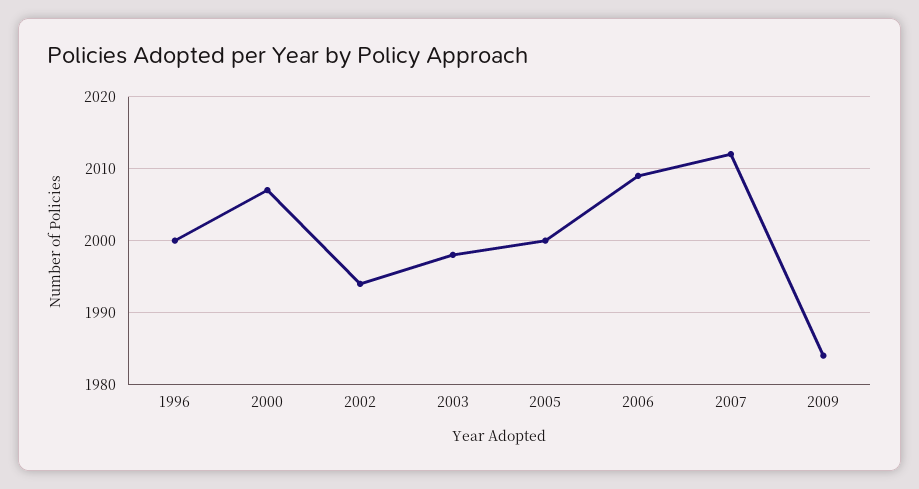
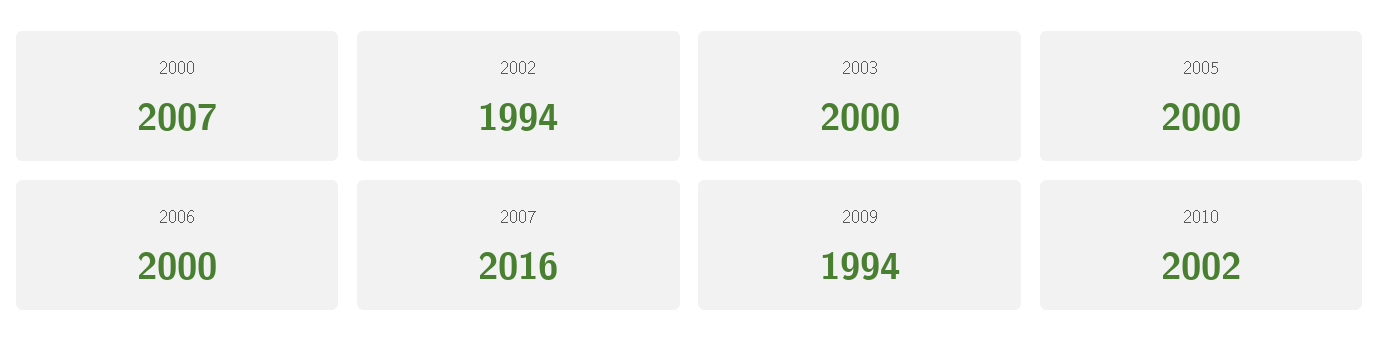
1996: 2000 -> none
2003: 1998 -> 2000
2006: 2009 -> 2000
2007: 2012 -> 2016
2009: 1984 -> 1994
2010: none -> 2002

